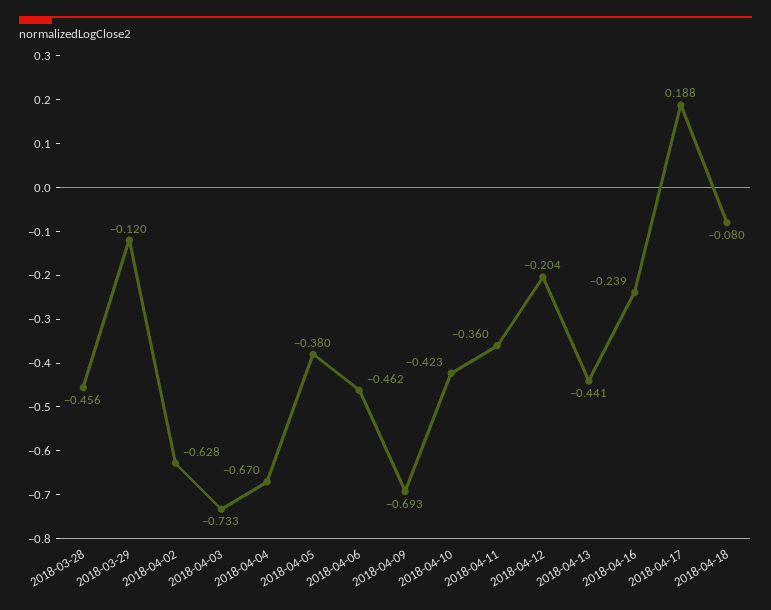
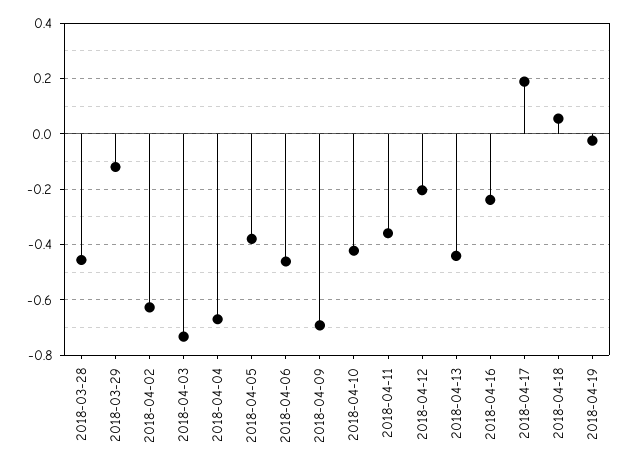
2018-04-18: -0.08 -> 0.05
2018-04-19: none -> -0.025

